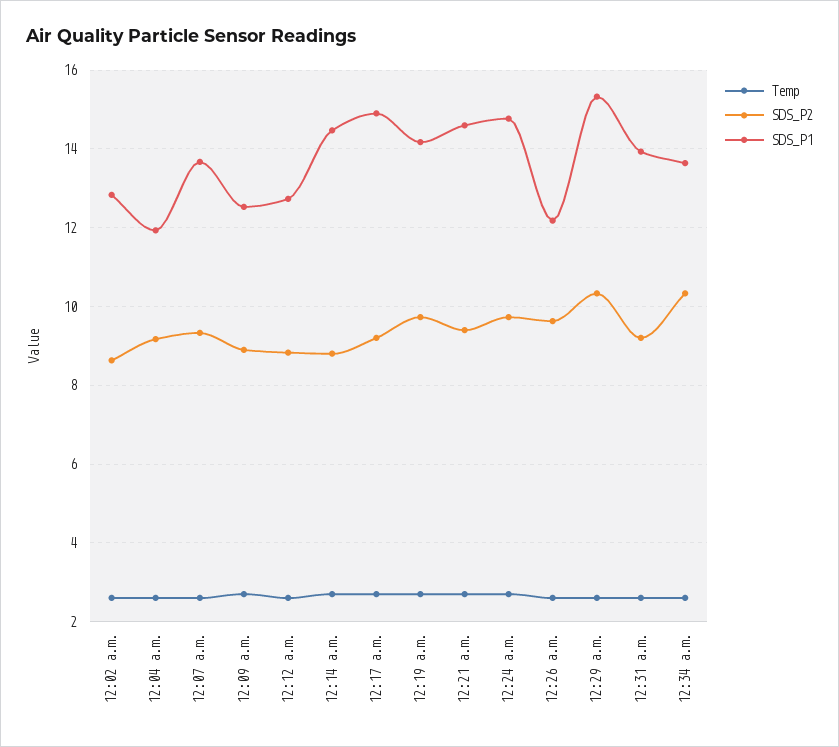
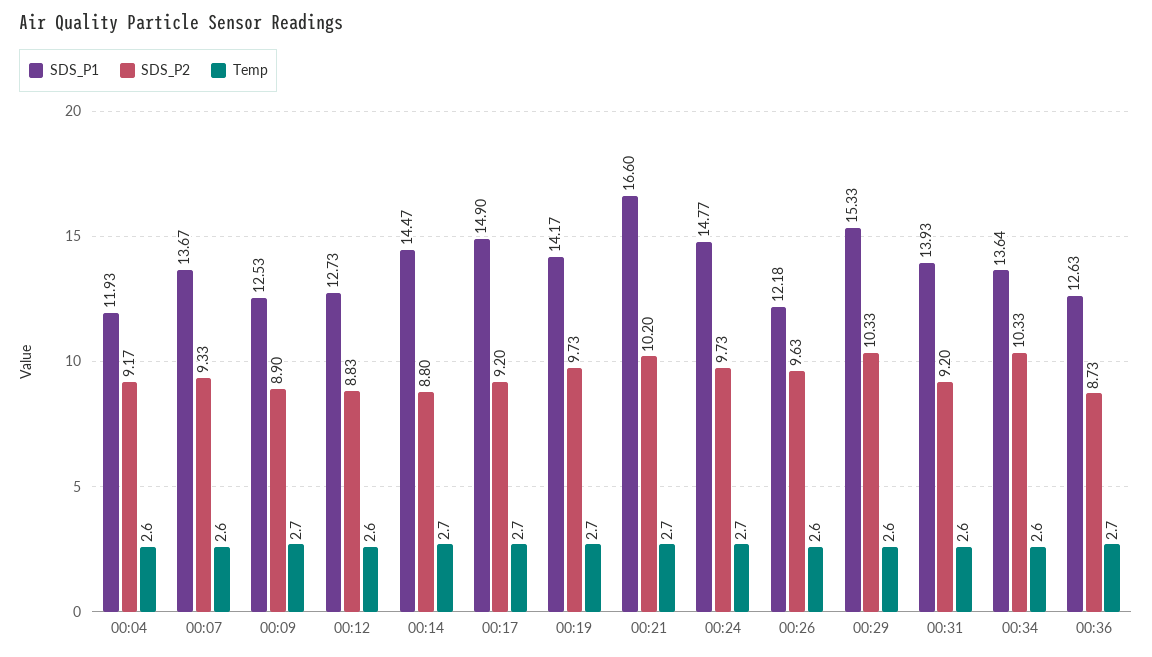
Temp, 12:02 a.m.: 2.6 -> none
SDS_P2, 12:02 a.m.: 8.6 -> none
SDS_P1, 12:02 a.m.: 12.8 -> none
SDS_P2, 12:21 a.m.: 9.4 -> 10.2
SDS_P1, 12:21 a.m.: 14.6 -> 16.6
SDS_P1, 00:36: none -> 12.63
SDS_P2, 00:36: none -> 8.73
Temp, 00:36: none -> 2.7

